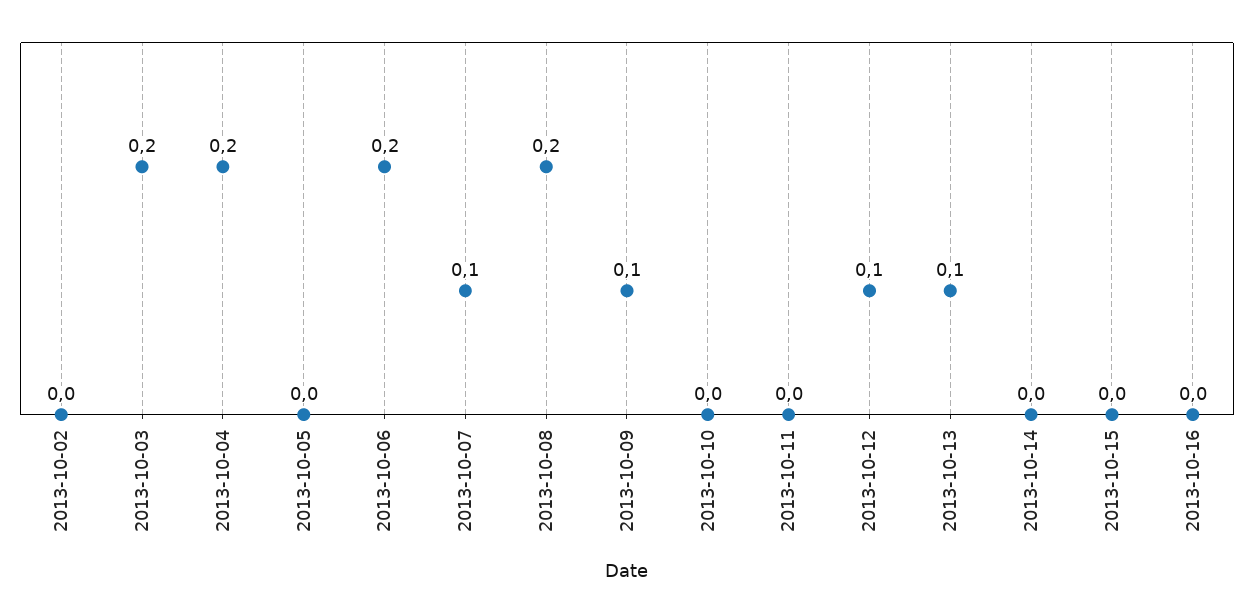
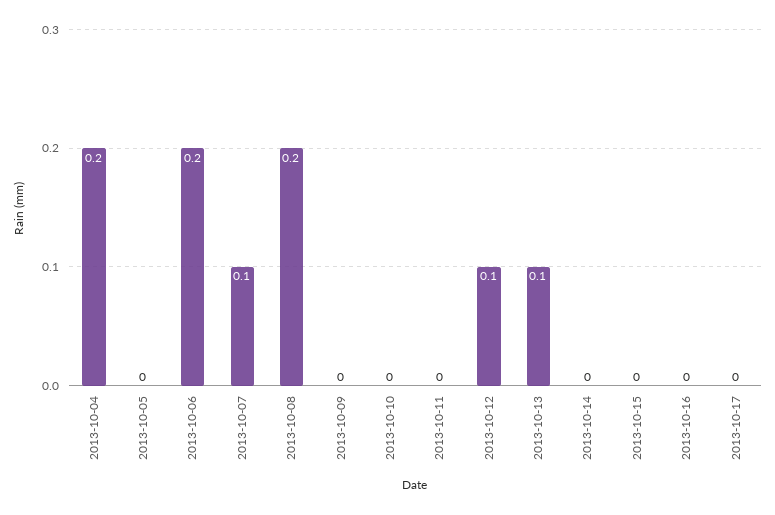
2013-10-02: 0 -> none
2013-10-03: 0.2 -> none
2013-10-09: 0.1 -> 0
2013-10-17: none -> 0

